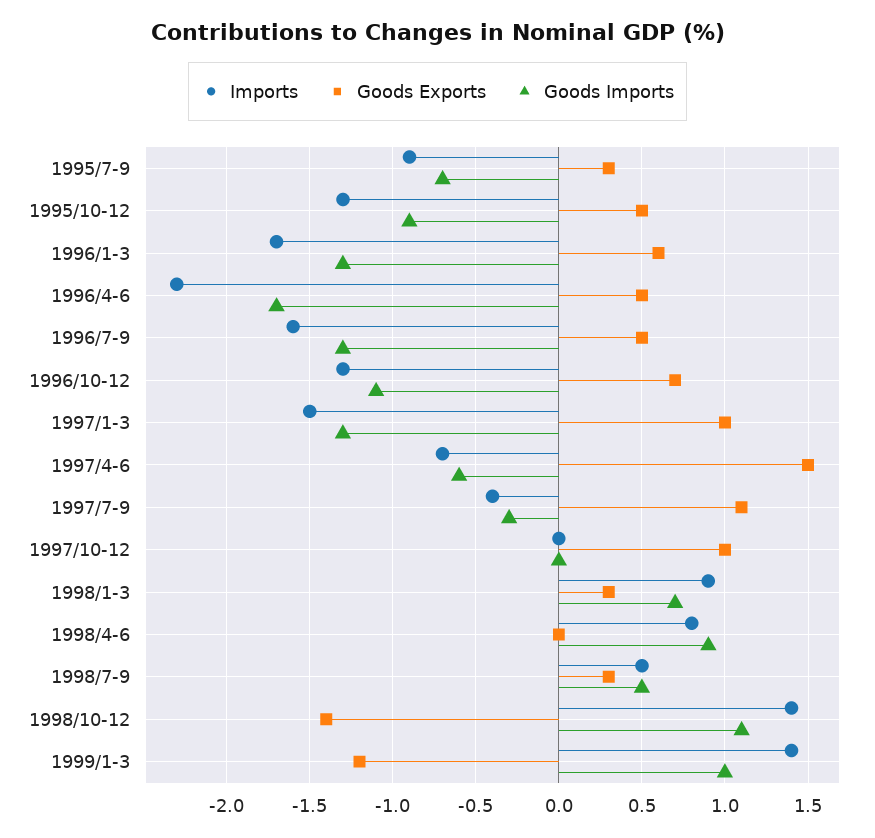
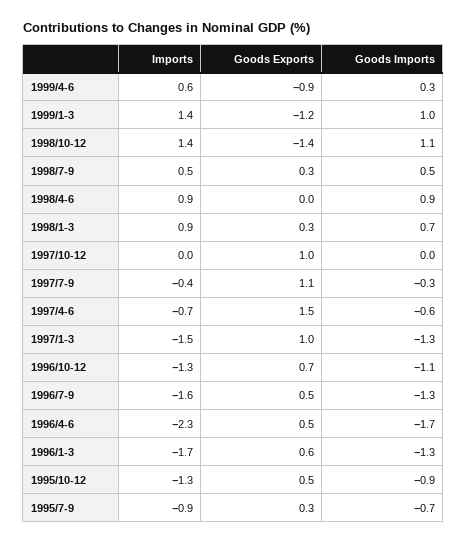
Imports, 1998/4-6: 0.8 -> 0.9
Imports, 1999/4-6: none -> 0.6
Goods Exports, 1999/4-6: none -> -0.9
Goods Imports, 1999/4-6: none -> 0.3

